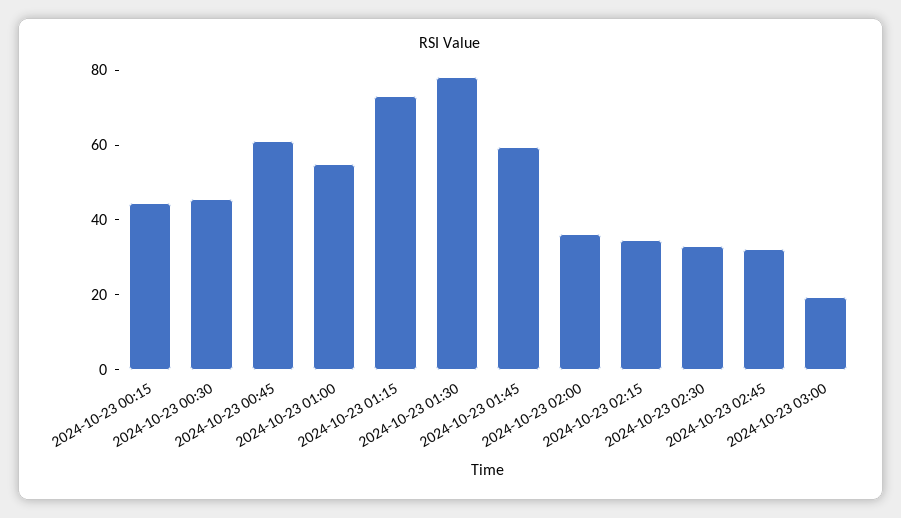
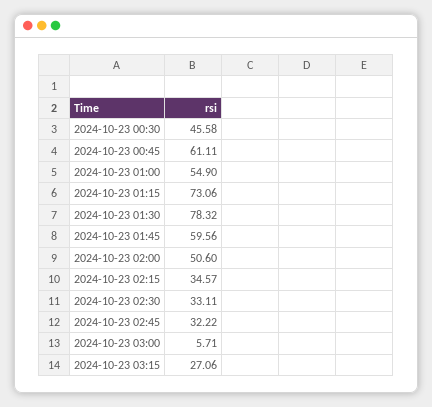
2024-10-23 00:15: 45 -> none
2024-10-23 02:00: 35 -> 50.6
2024-10-23 03:00: 20 -> 5.71
2024-10-23 03:15: none -> 27.06

